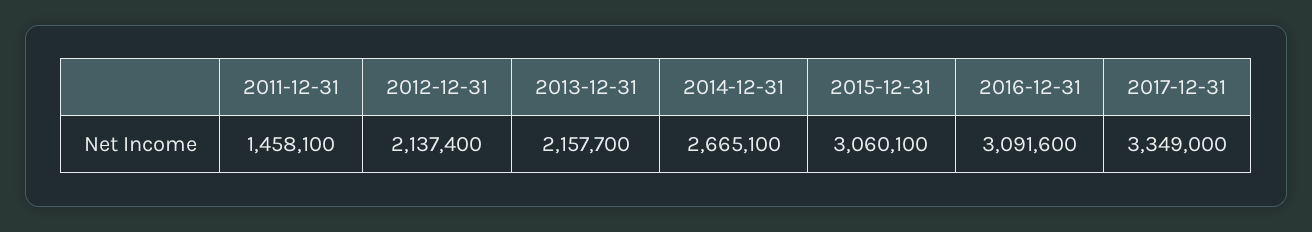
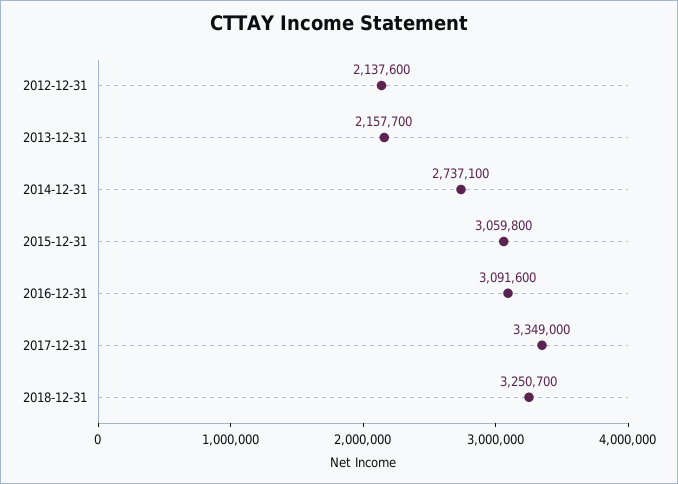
2011-12-31: 1458100 -> none
2012-12-31: 2137400 -> 2137600
2014-12-31: 2665100 -> 2737100
2015-12-31: 3060100 -> 3059800
2018-12-31: none -> 3250700

